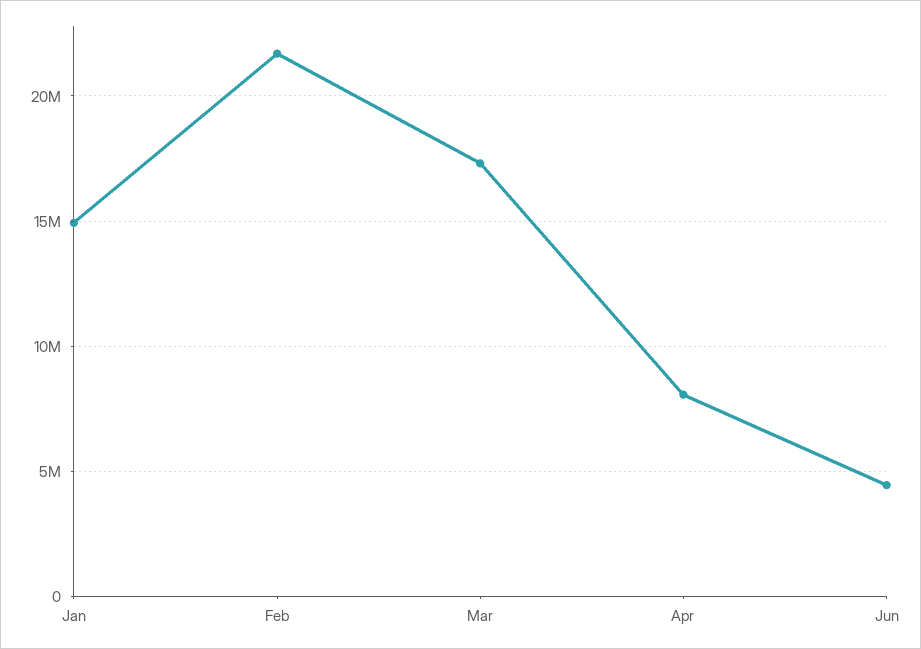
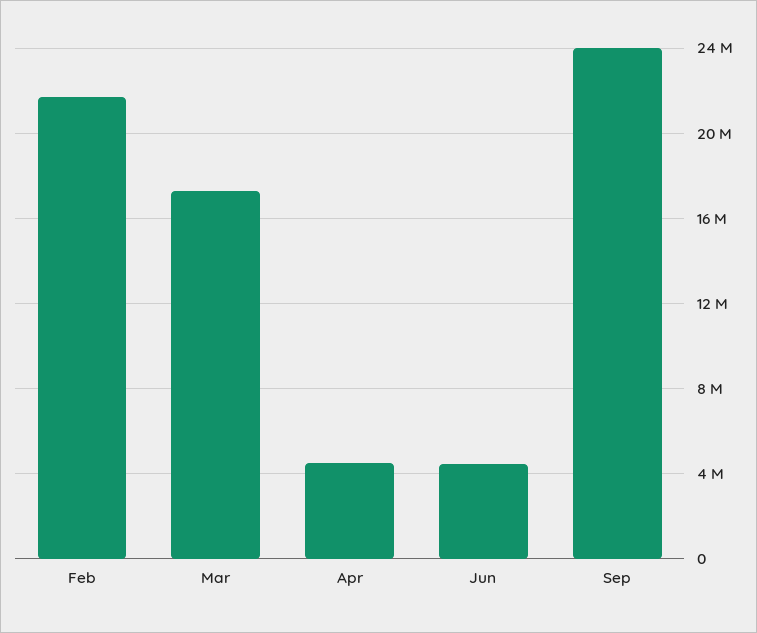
Jan: 15000000 -> none
Apr: 8000000 -> 4500000
Sep: none -> 24000000

